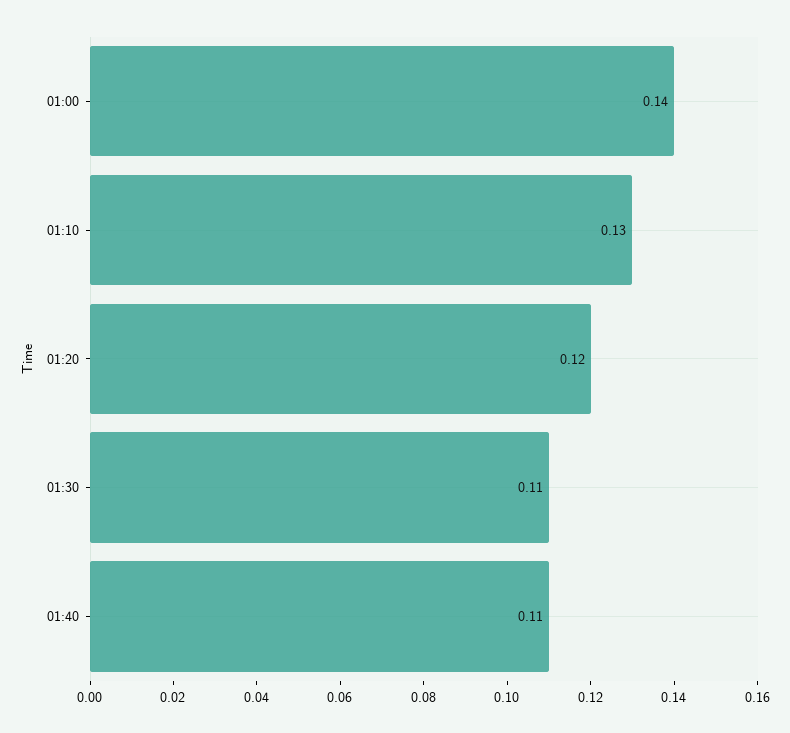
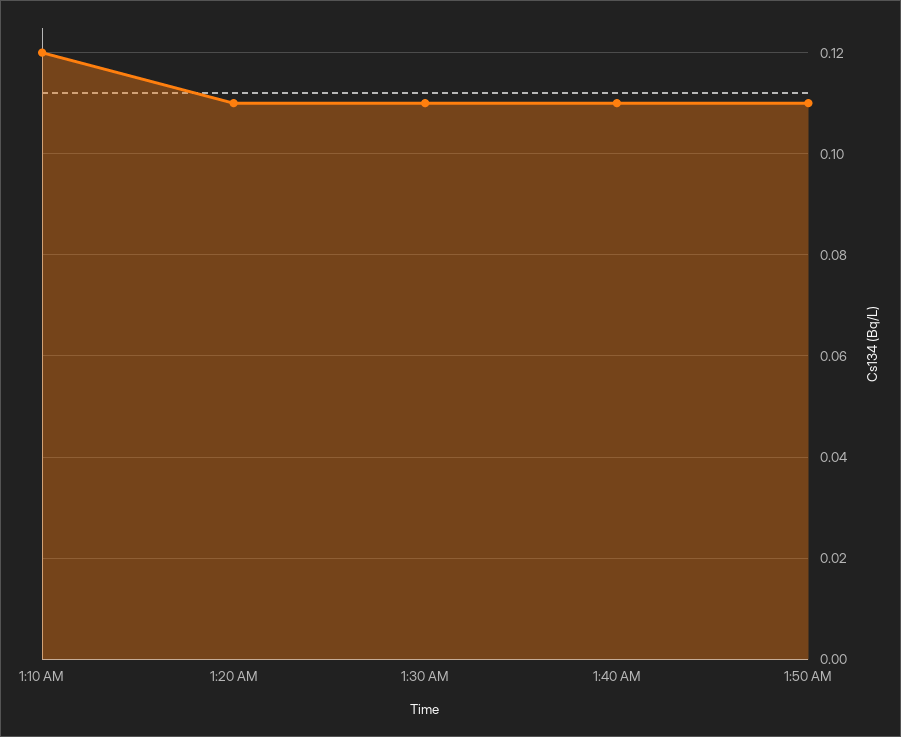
01:00: 0.14 -> none
01:10: 0.13 -> 0.12
01:20: 0.12 -> 0.11
1:50 AM: none -> 0.11

